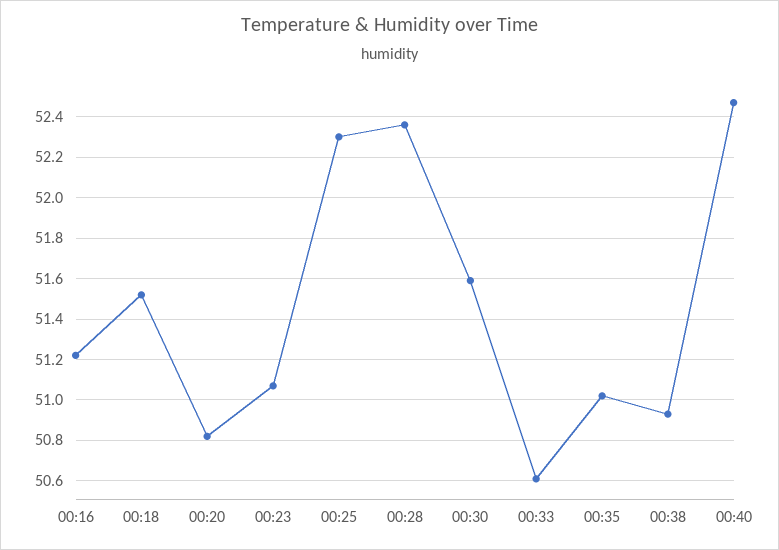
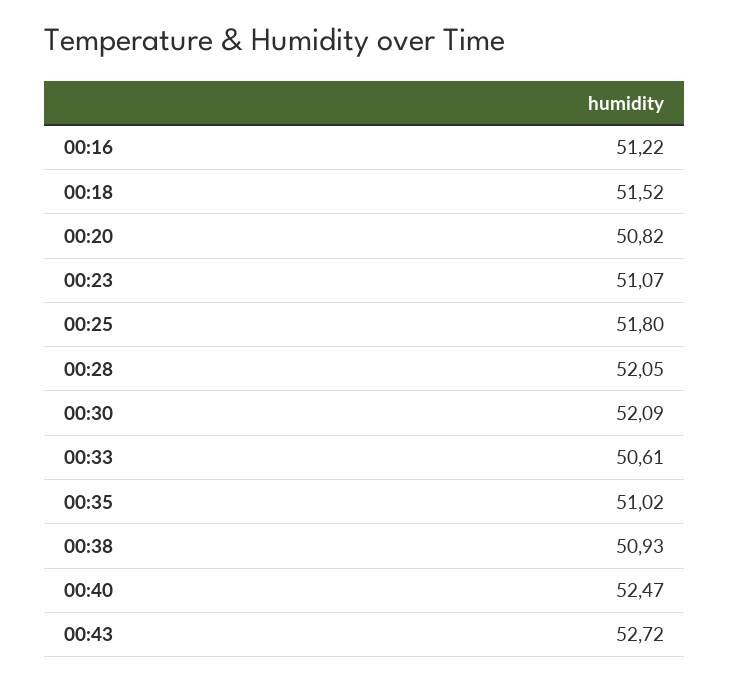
00:25: 52.3 -> 51.8
00:28: 52.35 -> 52.05
00:30: 51.6 -> 52.09
00:43: none -> 52.72

